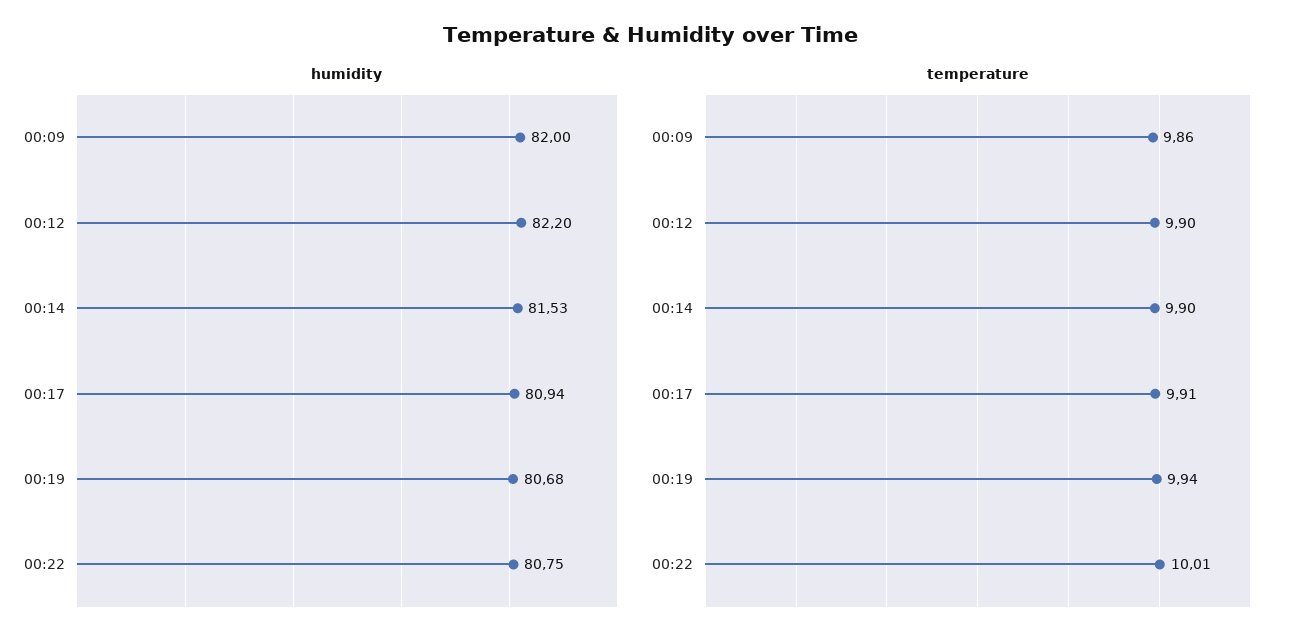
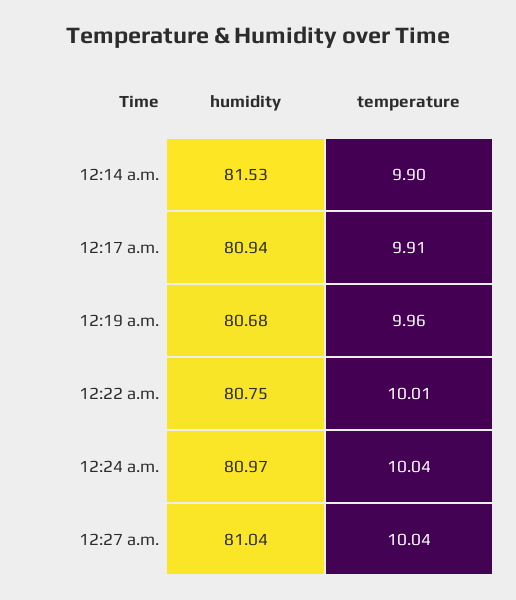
humidity, 00:09: 82 -> none
humidity, 00:12: 82.2 -> none
temperature, 00:09: 9.86 -> none
temperature, 00:12: 9.9 -> none
temperature, 00:19: 9.94 -> 9.96
humidity, 12:24 a.m.: none -> 80.97
temperature, 12:24 a.m.: none -> 10.04
humidity, 12:27 a.m.: none -> 81.04
temperature, 12:27 a.m.: none -> 10.04

